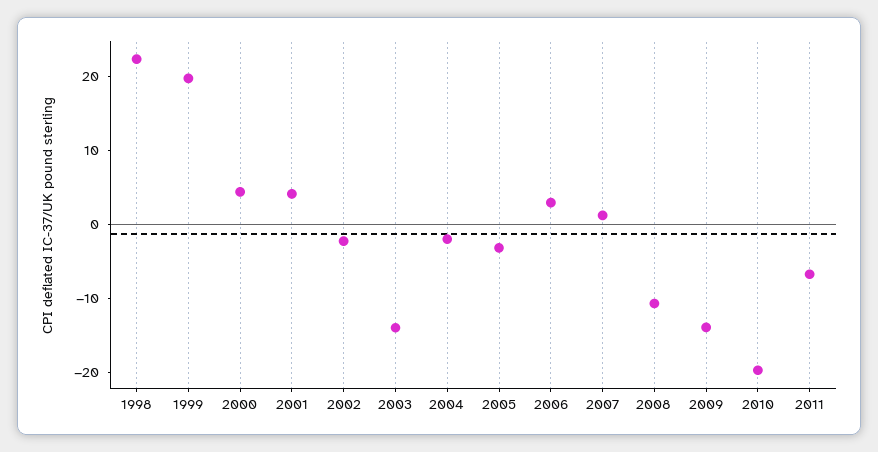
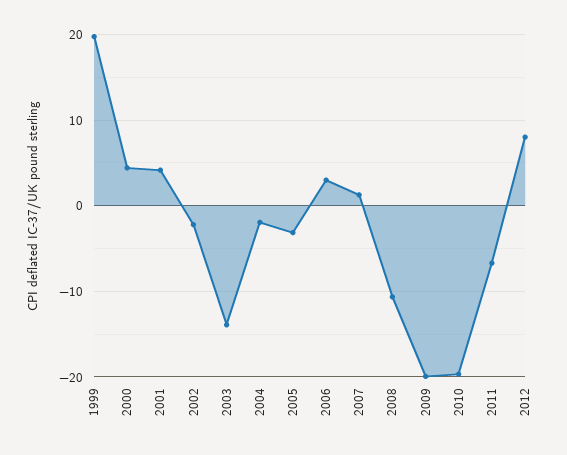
1998: 22 -> none
2009: -14 -> -20
2012: none -> 8

